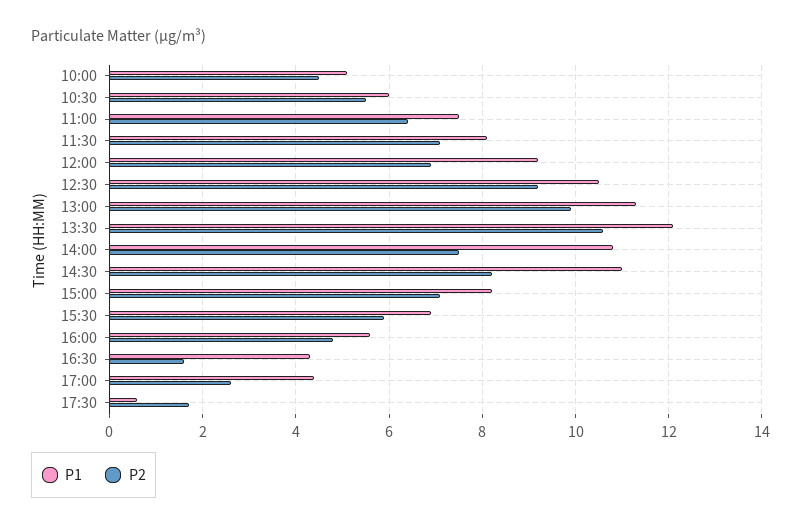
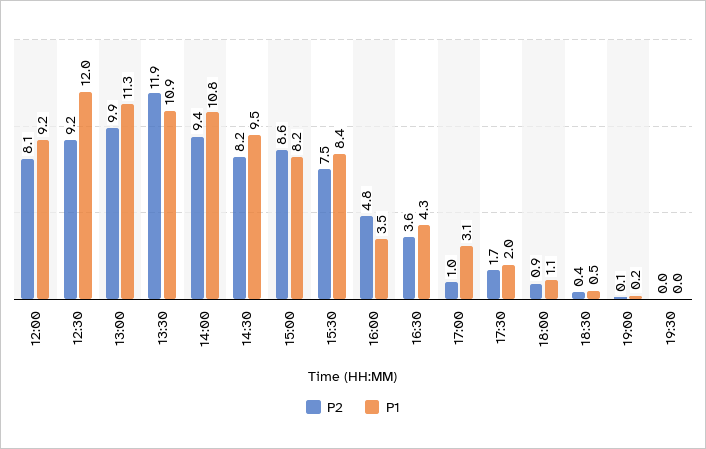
P1, 10:00: 5 -> none
P2, 10:00: 4.5 -> none
P1, 10:30: 6 -> none
P2, 10:30: 5.5 -> none
P1, 11:00: 7.5 -> none
P2, 11:00: 6.5 -> none
P1, 11:30: 8 -> none
P2, 11:30: 7 -> none
P2, 12:00: 7 -> 8.1
P1, 12:30: 10.5 -> 12
P1, 13:30: 12 -> 10.9
P2, 13:30: 10.5 -> 11.9
P2, 14:00: 7.5 -> 9.4
P1, 14:30: 11 -> 9.5
P2, 15:00: 7 -> 8.6
P1, 15:30: 7 -> 8.4
P2, 15:30: 6 -> 7.5
P1, 16:00: 5.5 -> 3.5
P2, 16:30: 1.5 -> 3.6
P1, 17:00: 4.5 -> 3.1
P2, 17:00: 2.5 -> 1
P1, 17:30: 0.5 -> 2
P2, 18:00: none -> 0.9
P1, 18:00: none -> 1.1
P2, 18:30: none -> 0.4
P1, 18:30: none -> 0.5
P2, 19:00: none -> 0.1
P1, 19:00: none -> 0.2
P2, 19:30: none -> 0
P1, 19:30: none -> 0

